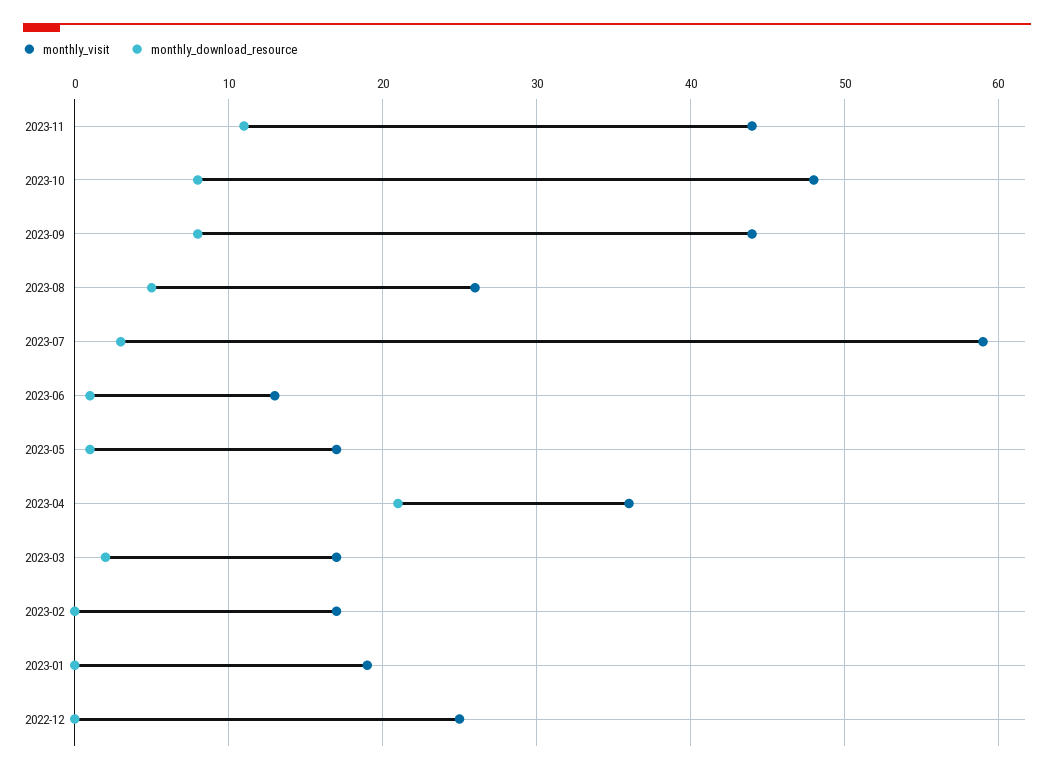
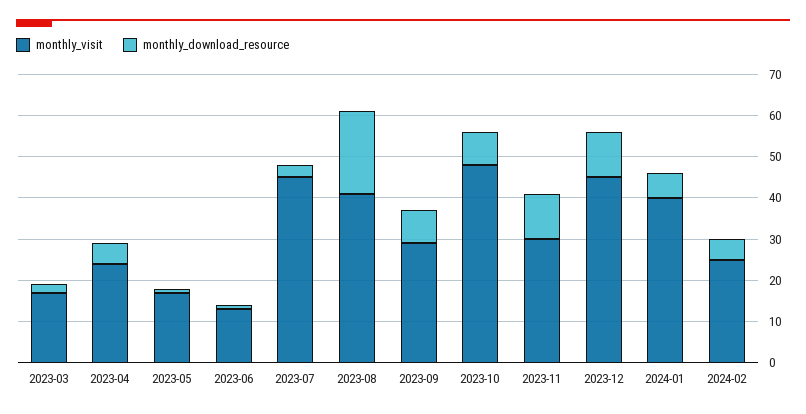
monthly_visit, 2023-11: 44 -> 30
monthly_visit, 2023-09: 44 -> 30
monthly_visit, 2023-08: 26 -> 40
monthly_download_resource, 2023-08: 5 -> 20
monthly_visit, 2023-07: 59 -> 45
monthly_visit, 2023-04: 36 -> 25
monthly_download_resource, 2023-04: 21 -> 5
monthly_visit, 2023-02: 17 -> none
monthly_download_resource, 2023-02: 0 -> none
monthly_visit, 2023-01: 19 -> none
monthly_download_resource, 2023-01: 0 -> none
monthly_visit, 2022-12: 25 -> none
monthly_download_resource, 2022-12: 0 -> none
monthly_visit, 2023-12: none -> 45
monthly_download_resource, 2023-12: none -> 10
monthly_visit, 2024-01: none -> 40
monthly_download_resource, 2024-01: none -> 5
monthly_visit, 2024-02: none -> 25
monthly_download_resource, 2024-02: none -> 5

